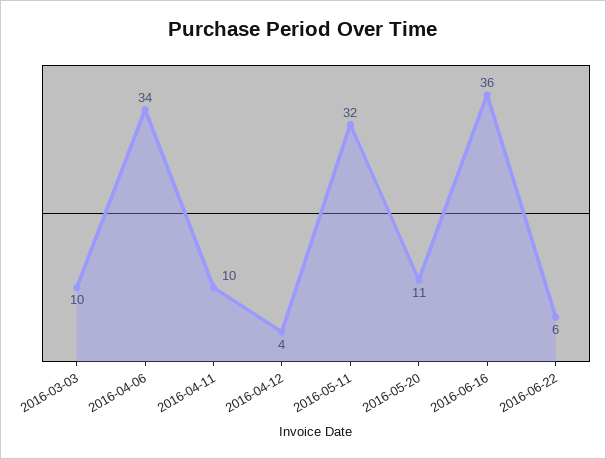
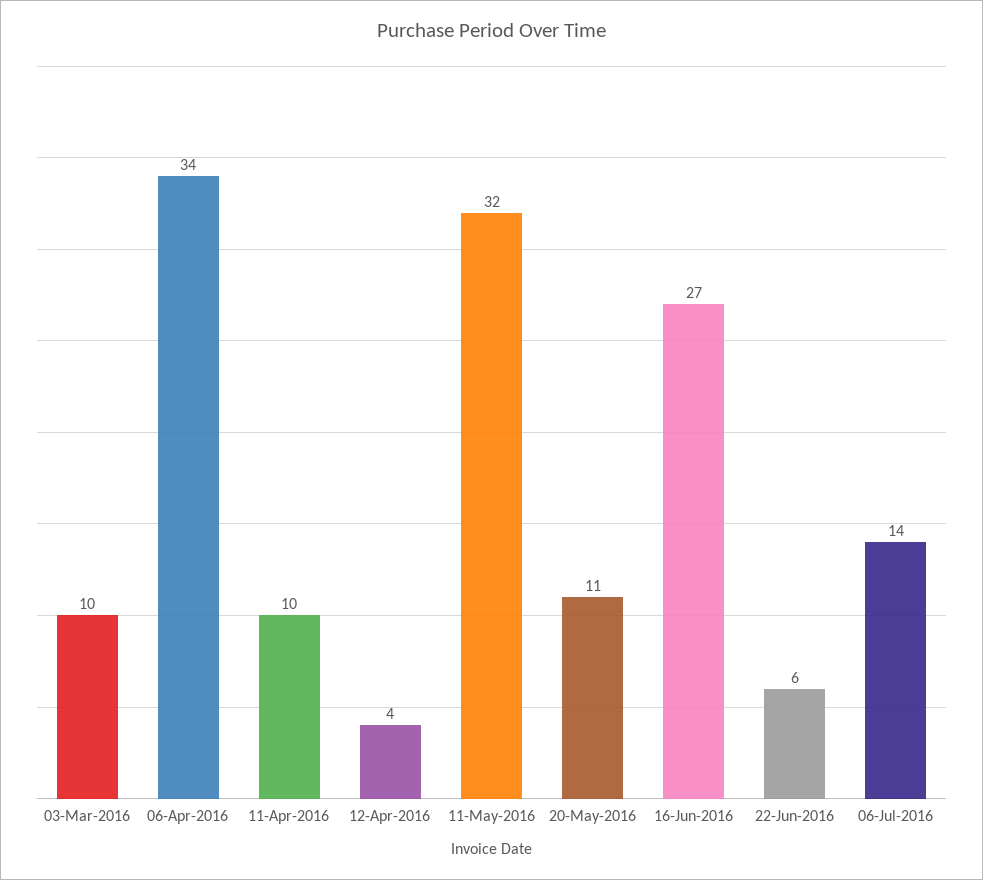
2016-06-16: 36 -> 27
06-Jul-2016: none -> 14

